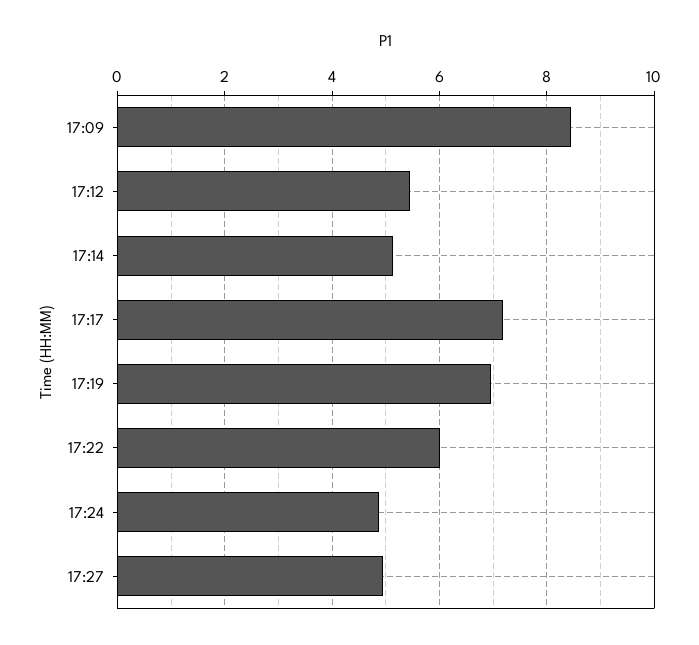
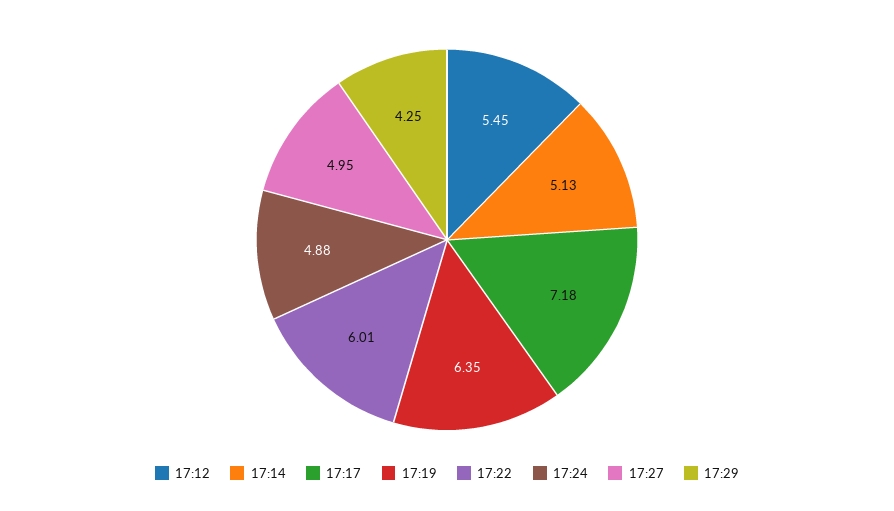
17:09: 8.4 -> none
17:19: 7 -> 6.35
17:29: none -> 4.25

